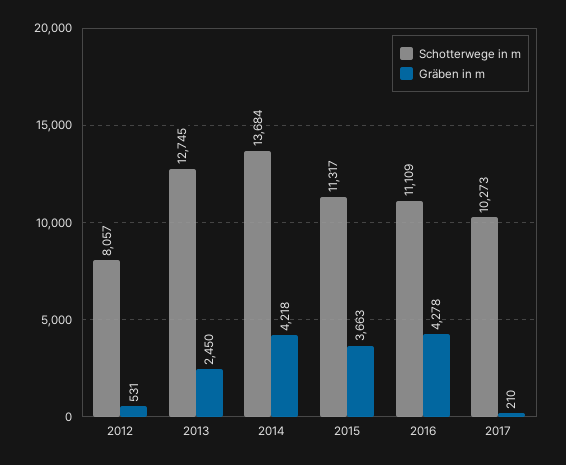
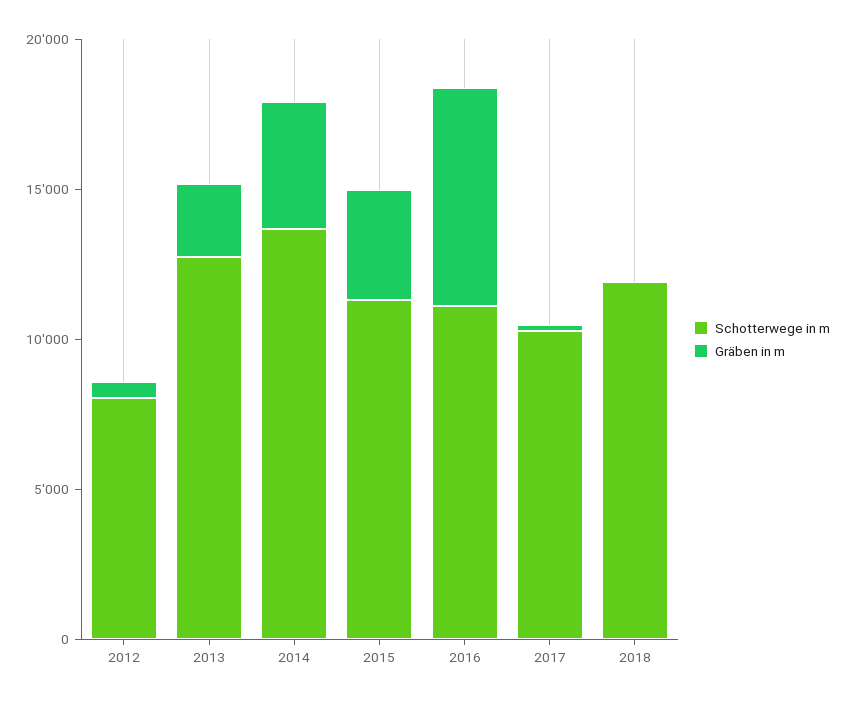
Gräben in m, 2016: 4278 -> 7000
Schotterwege in m, 2018: none -> 12000
Gräben in m, 2018: none -> 0

